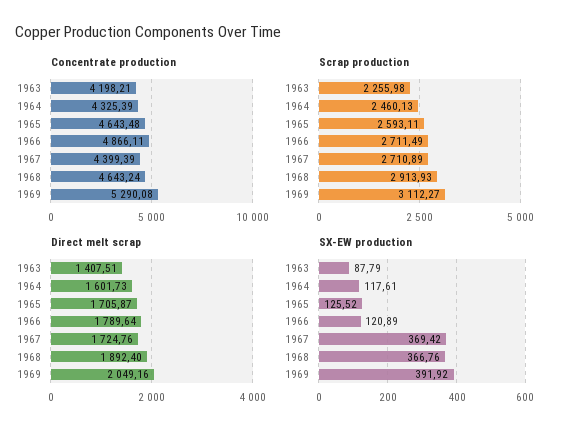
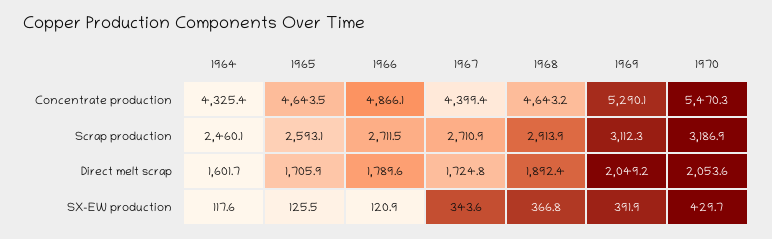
Concentrate production, 1963: 4198.21 -> none
Scrap production, 1963: 2255.98 -> none
Direct melt scrap, 1963: 1407.51 -> none
SX-EW production, 1963: 87.79 -> none
SX-EW production, 1967: 369.42 -> 343.6
Concentrate production, 1970: none -> 5470.3
Scrap production, 1970: none -> 3186.9
Direct melt scrap, 1970: none -> 2053.6
SX-EW production, 1970: none -> 429.7

